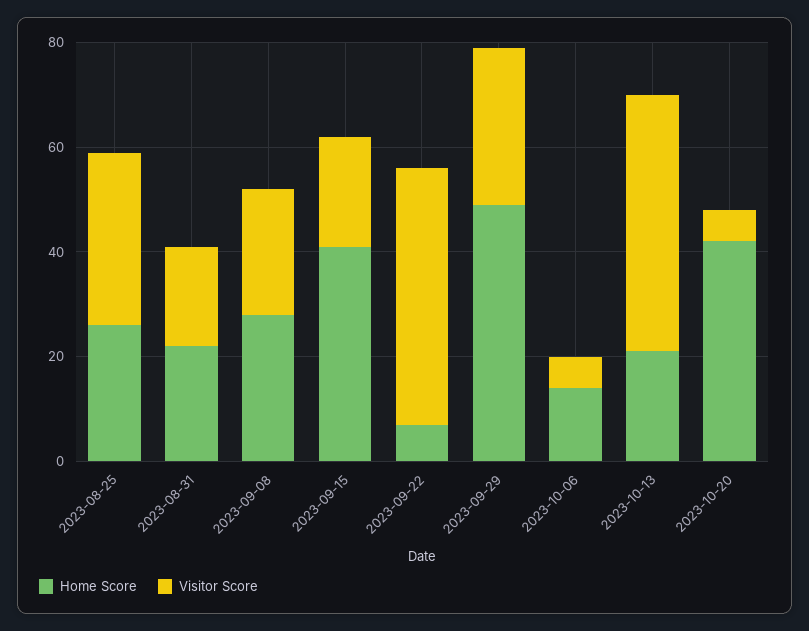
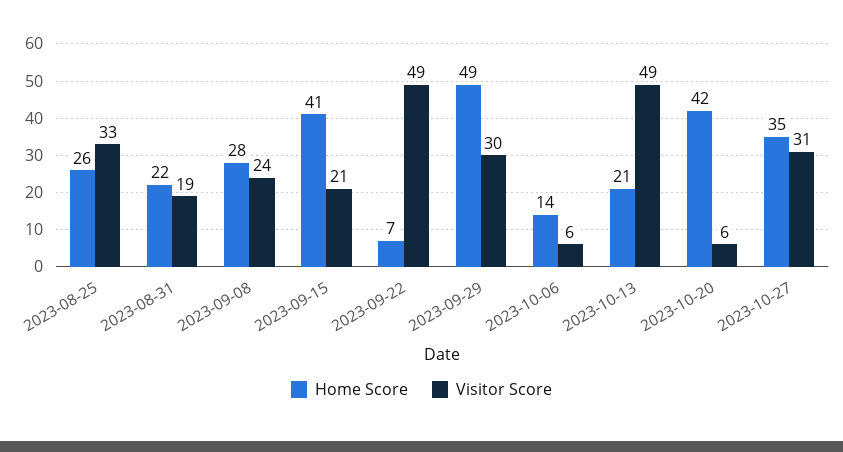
Home Score, 2023-10-27: none -> 35
Visitor Score, 2023-10-27: none -> 31

